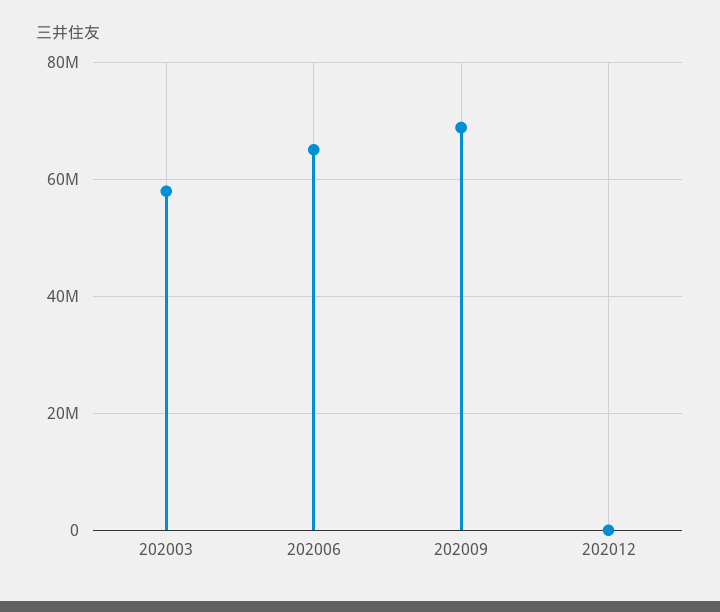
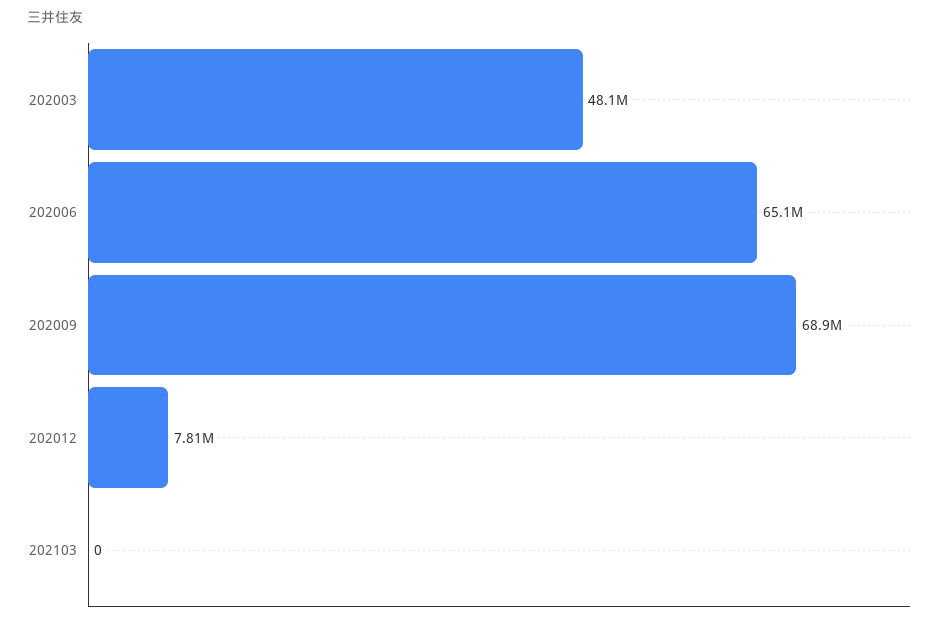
202003: 58000000 -> 48100000
202012: 0 -> 7810000
202103: none -> 0

